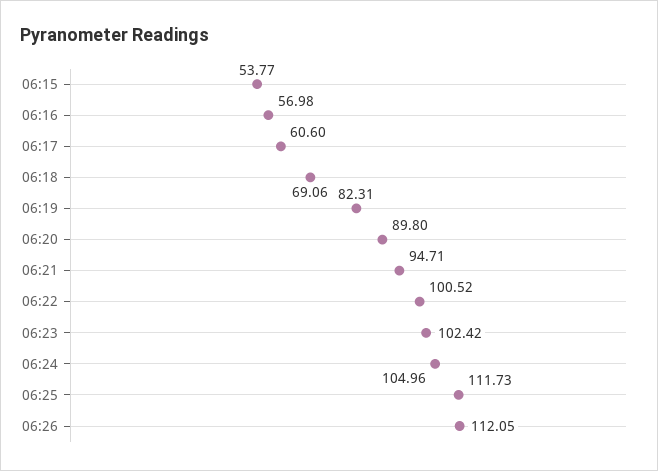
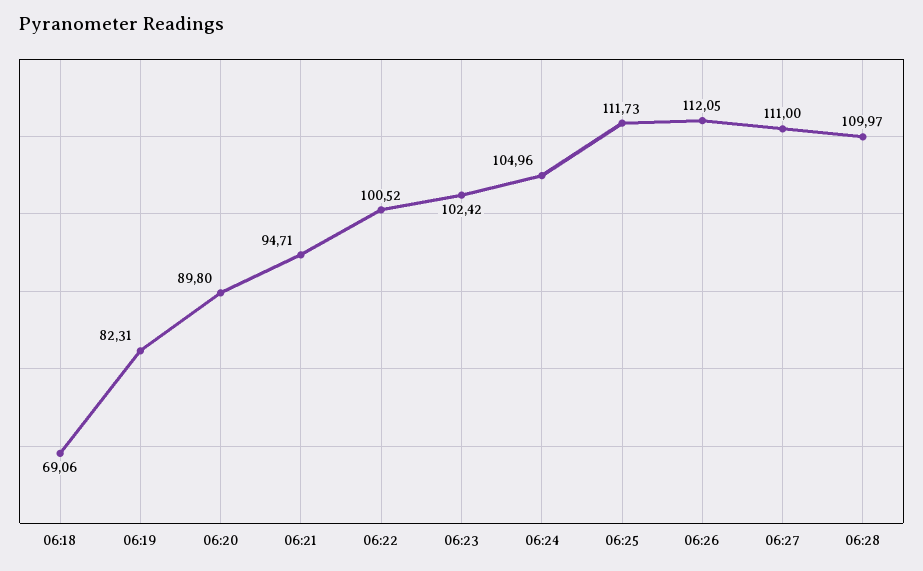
06:15: 53.77 -> none
06:16: 56.98 -> none
06:17: 60.6 -> none
06:27: none -> 111
06:28: none -> 109.97

